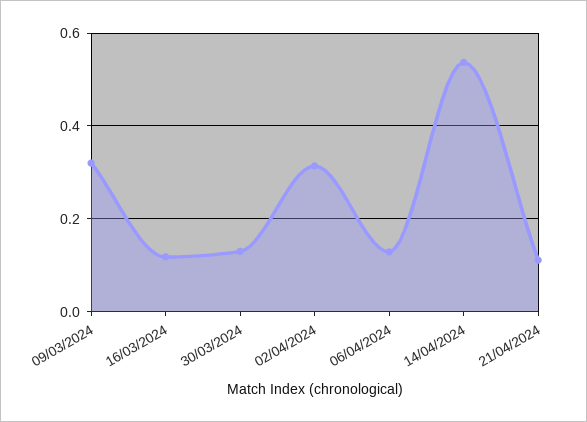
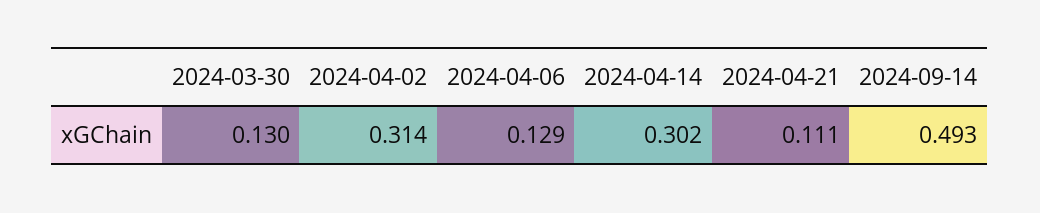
09/03/2024: 0.32 -> none
16/03/2024: 0.12 -> none
14/04/2024: 0.54 -> 0.302
2024-09-14: none -> 0.493

